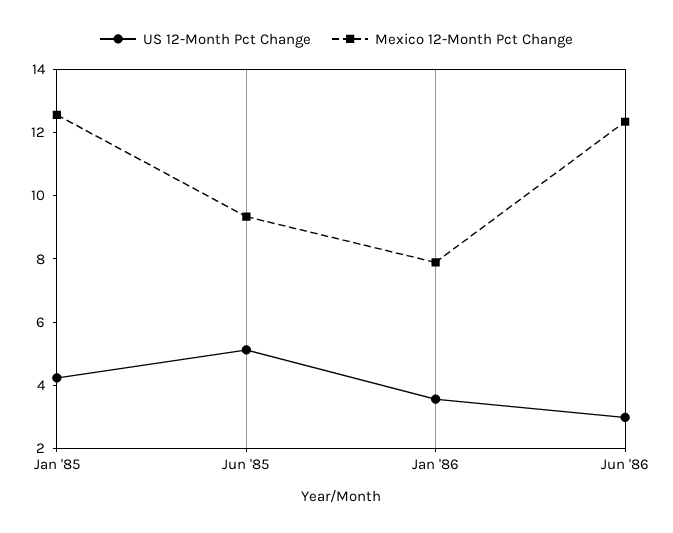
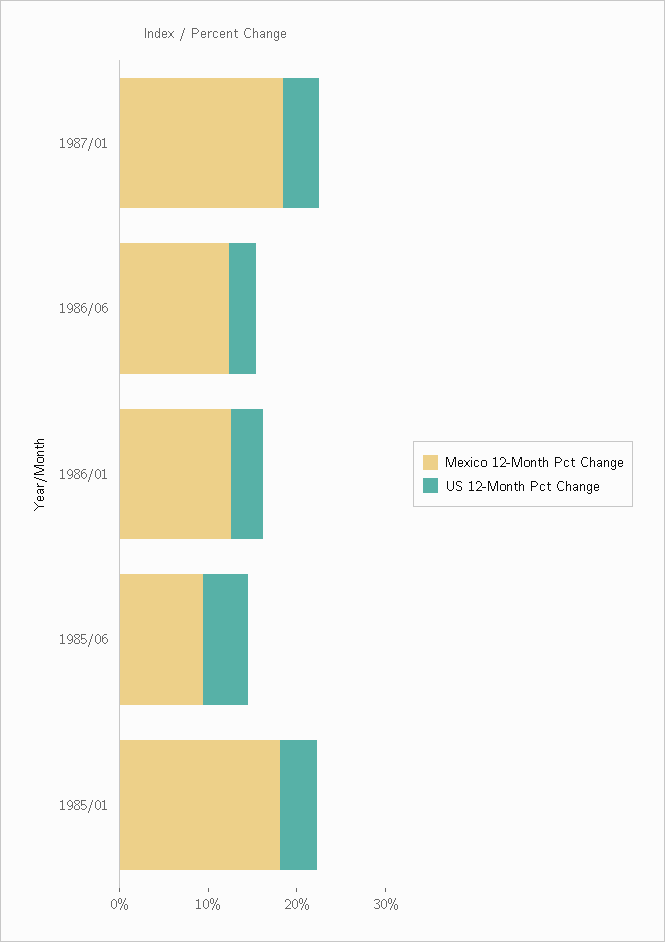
Mexico 12-Month Pct Change, Jan '85: 12.5 -> 18
Mexico 12-Month Pct Change, Jan '86: 8 -> 12
Mexico 12-Month Pct Change, 1987/01: none -> 18
US 12-Month Pct Change, 1987/01: none -> 4

